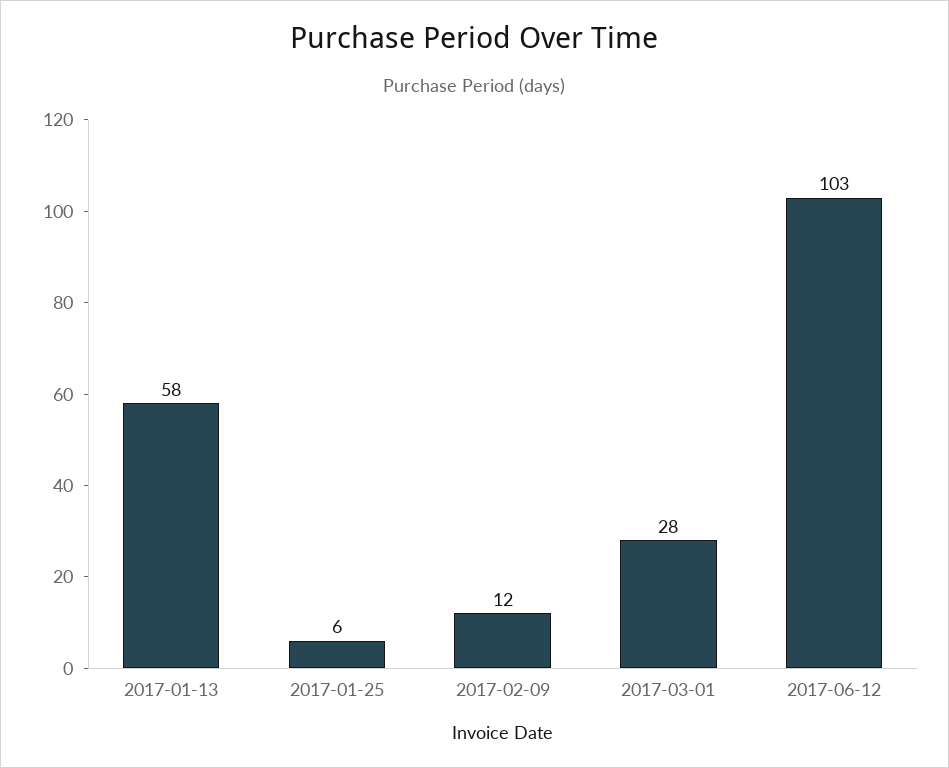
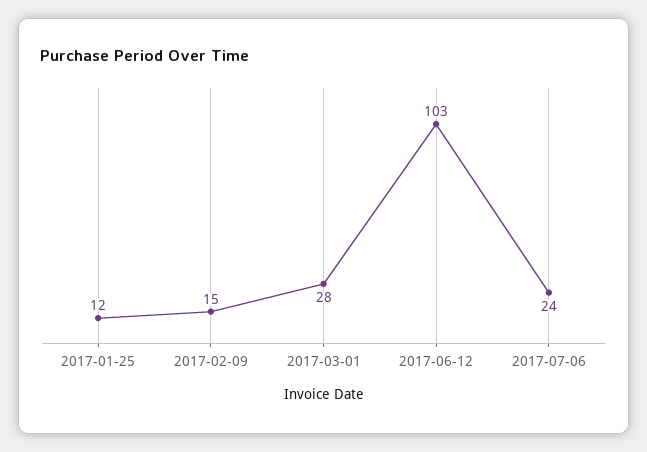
2017-01-13: 58 -> none
2017-01-25: 6 -> 12
2017-02-09: 12 -> 15
2017-07-06: none -> 24

